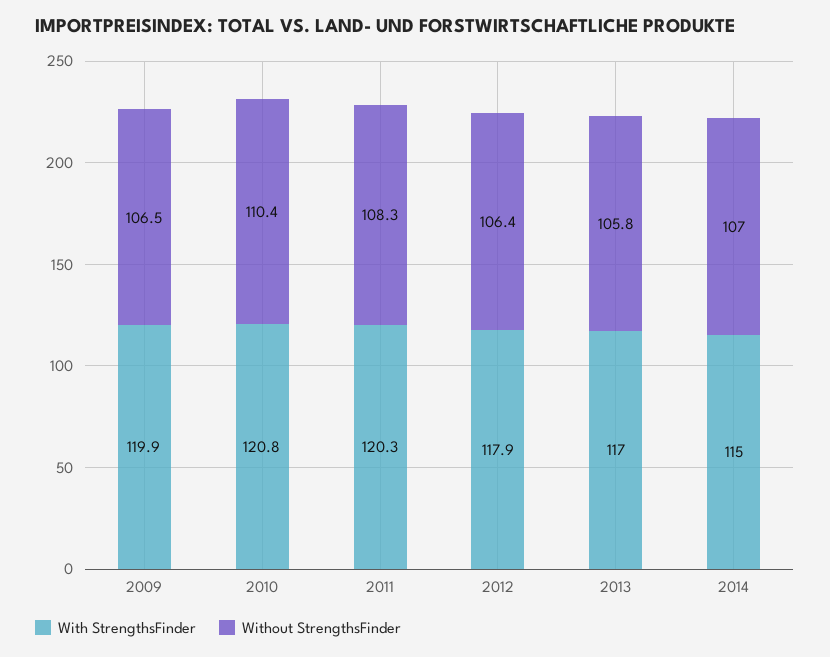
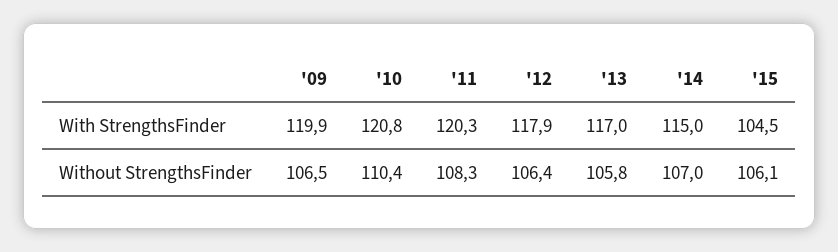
With StrengthsFinder, '15: none -> 104.5
Without StrengthsFinder, '15: none -> 106.1

